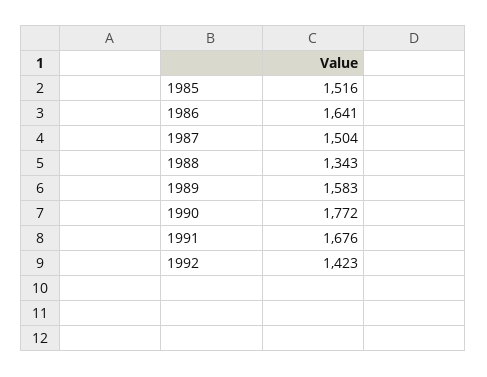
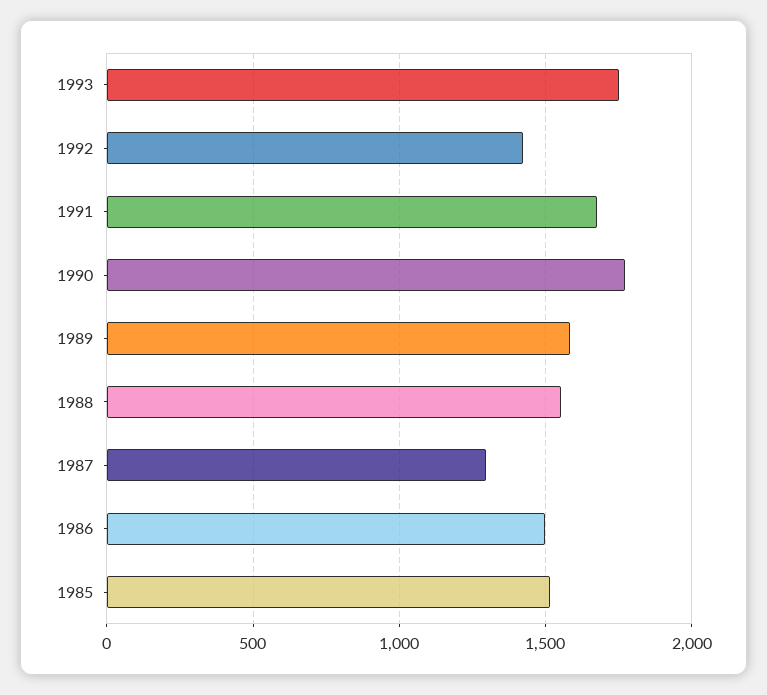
1986: 1641 -> 1500
1987: 1504 -> 1300
1988: 1343 -> 1550
1993: none -> 1750

